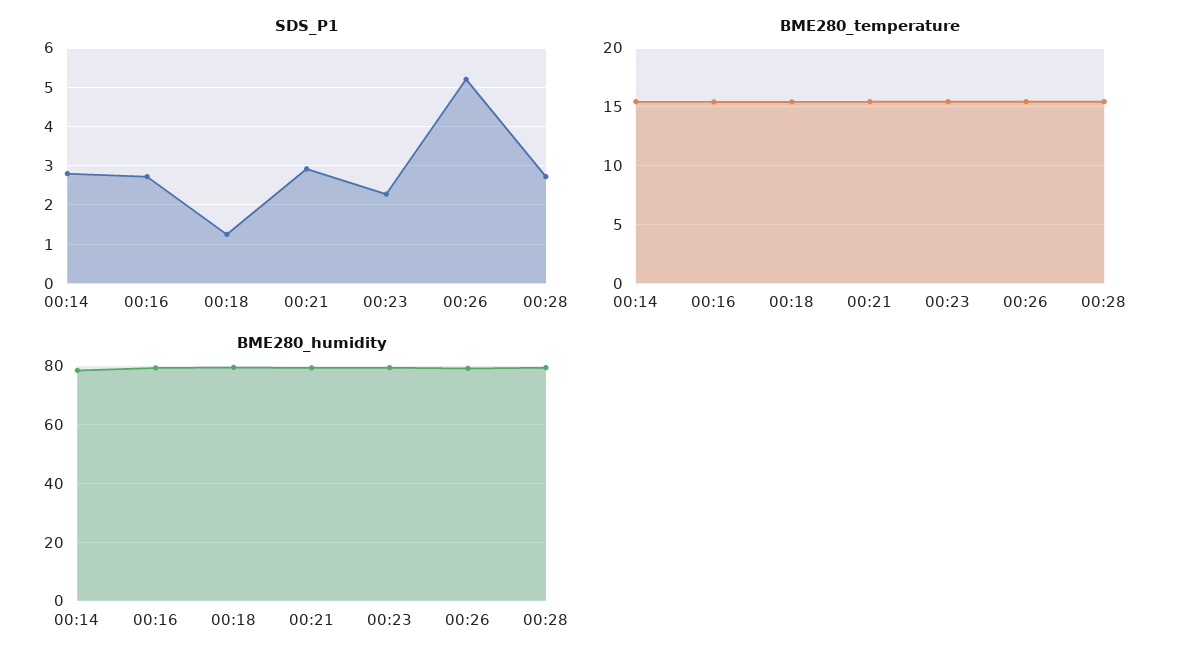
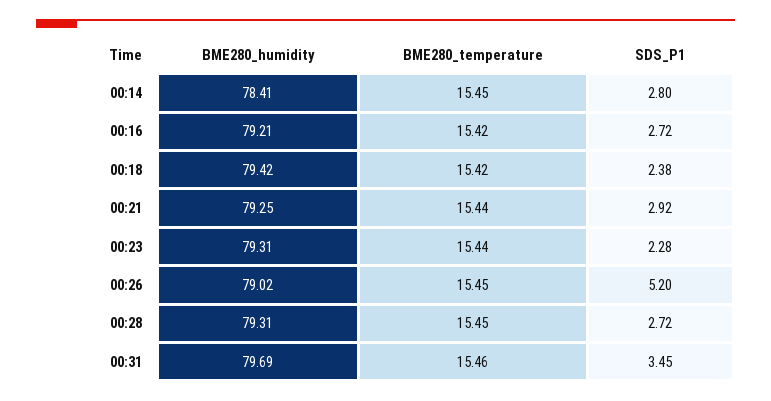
SDS_P1, 00:18: 1.2 -> 2.38
BME280_humidity, 00:31: none -> 79.69
BME280_temperature, 00:31: none -> 15.46
SDS_P1, 00:31: none -> 3.45

